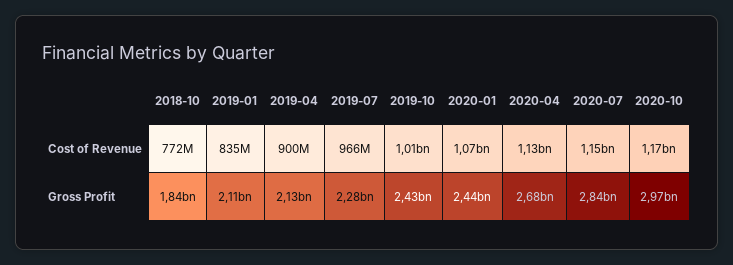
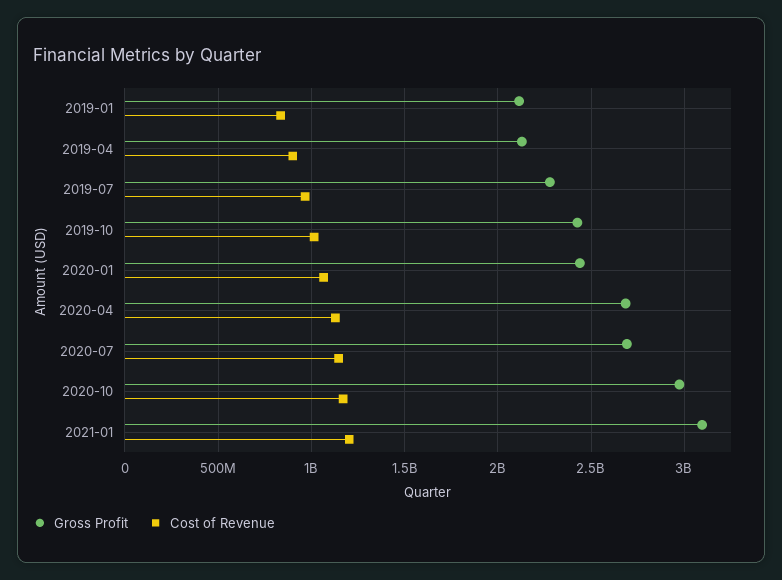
Cost of Revenue, 2018-10: 772000000 -> none
Gross Profit, 2018-10: 1840000000 -> none
Gross Profit, 2020-07: 2840000000 -> 2700000000
Gross Profit, 2021-01: none -> 3100000000
Cost of Revenue, 2021-01: none -> 1200000000

